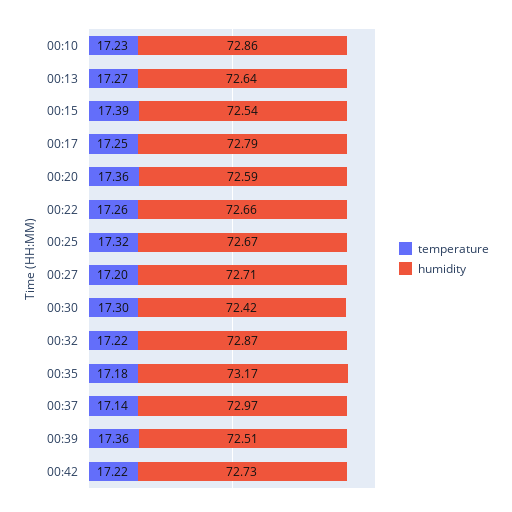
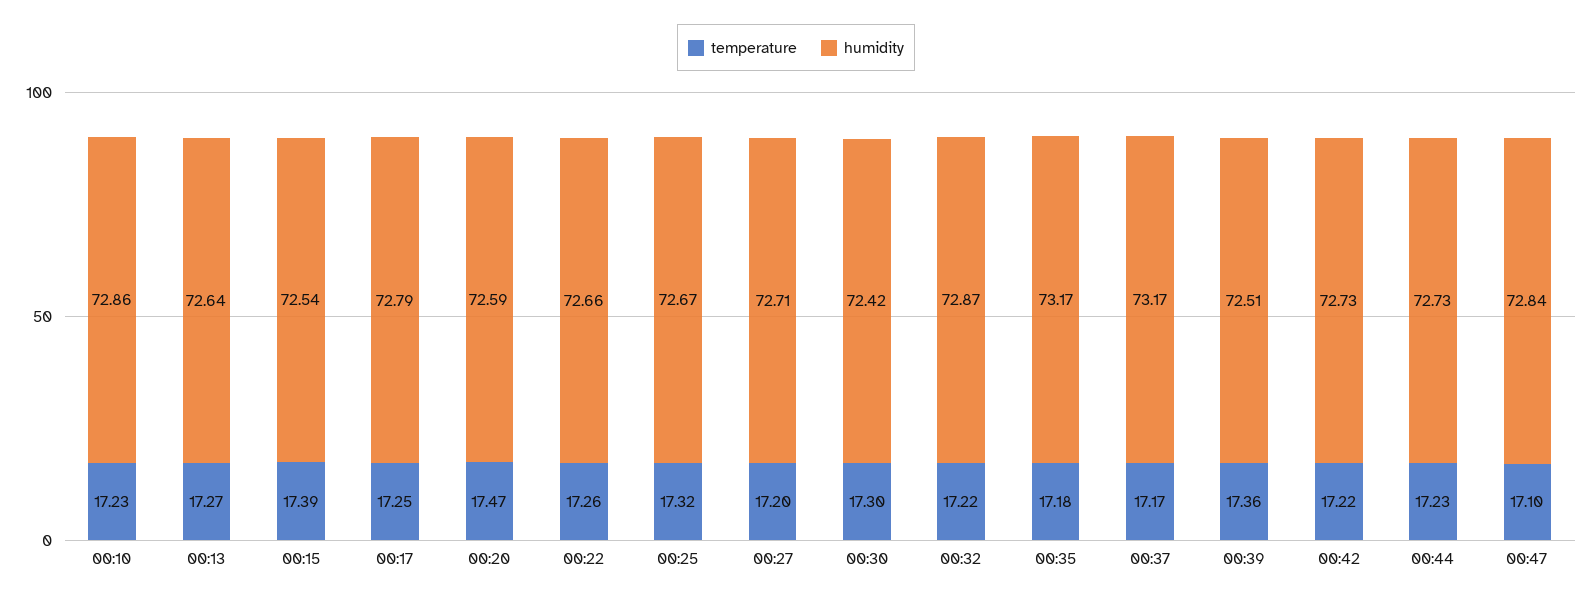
temperature, 00:20: 17.36 -> 17.47
temperature, 00:37: 17.14 -> 17.17
humidity, 00:37: 72.97 -> 73.17
temperature, 00:44: none -> 17.23
humidity, 00:44: none -> 72.73
temperature, 00:47: none -> 17.1
humidity, 00:47: none -> 72.84

